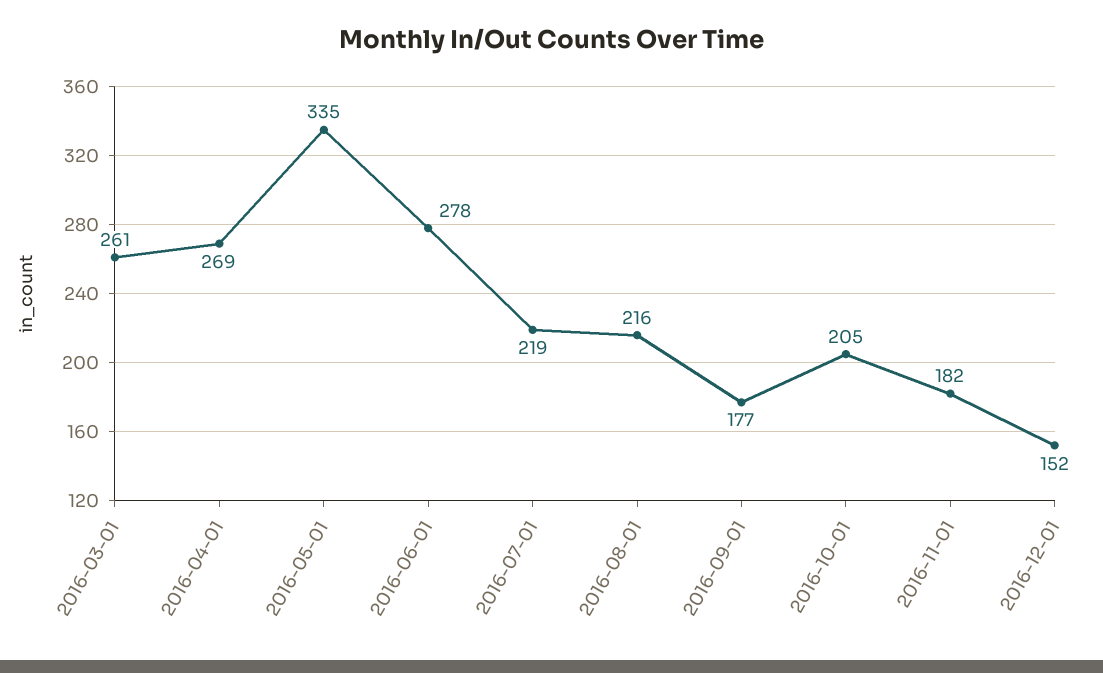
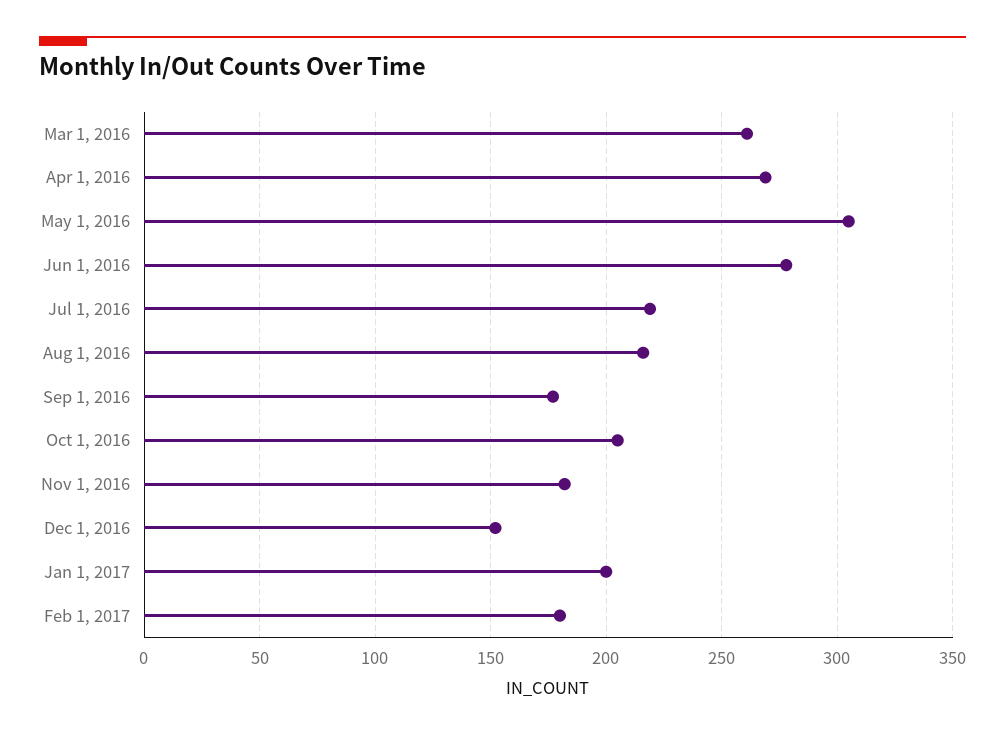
2016-05-01: 335 -> 305
Jan 1, 2017: none -> 200
Feb 1, 2017: none -> 180

